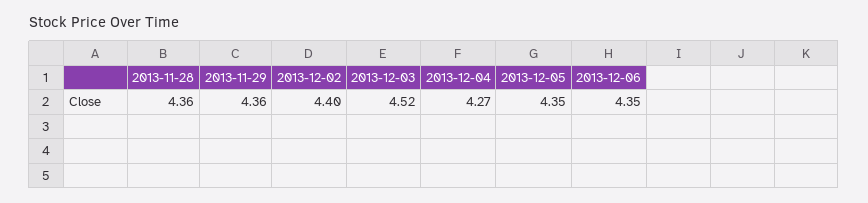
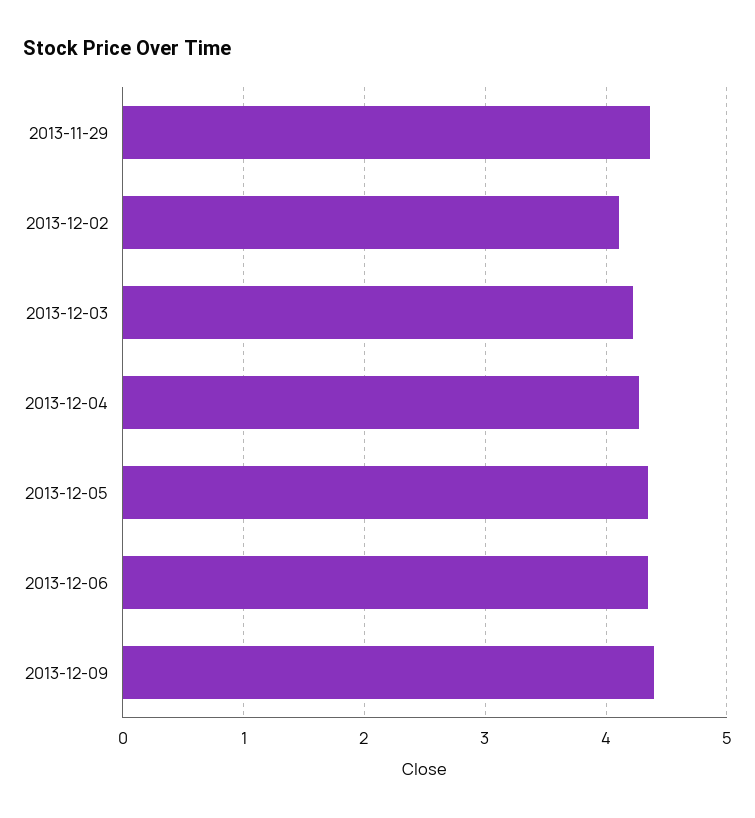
2013-11-28: 4.36 -> none
2013-12-02: 4.4 -> 4.1
2013-12-03: 4.52 -> 4.2
2013-12-09: none -> 4.4

